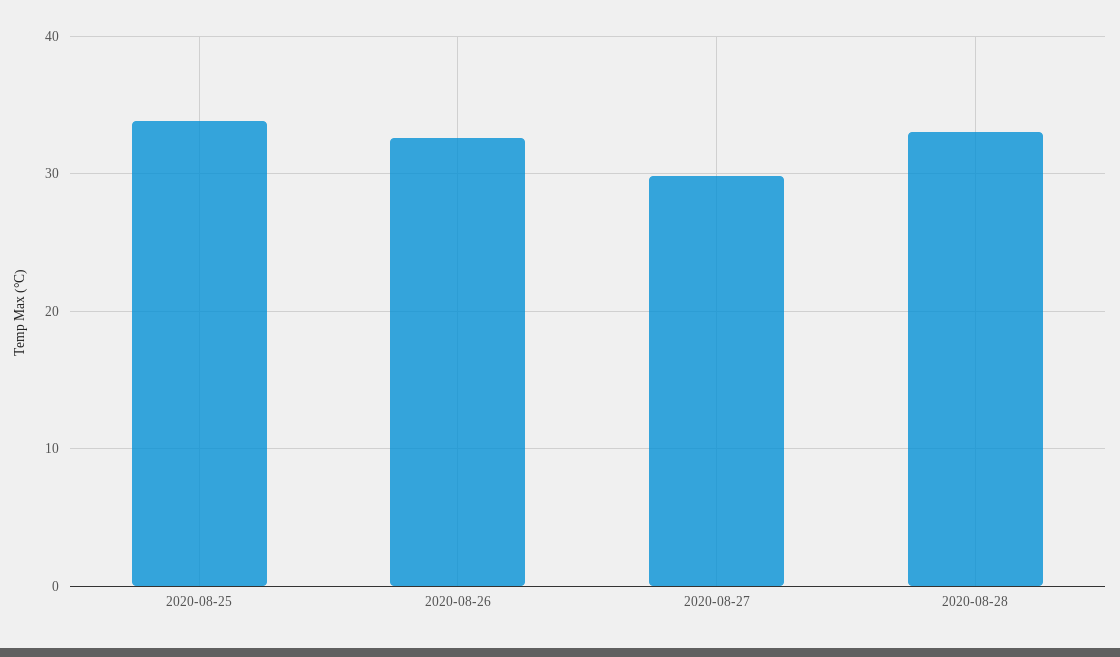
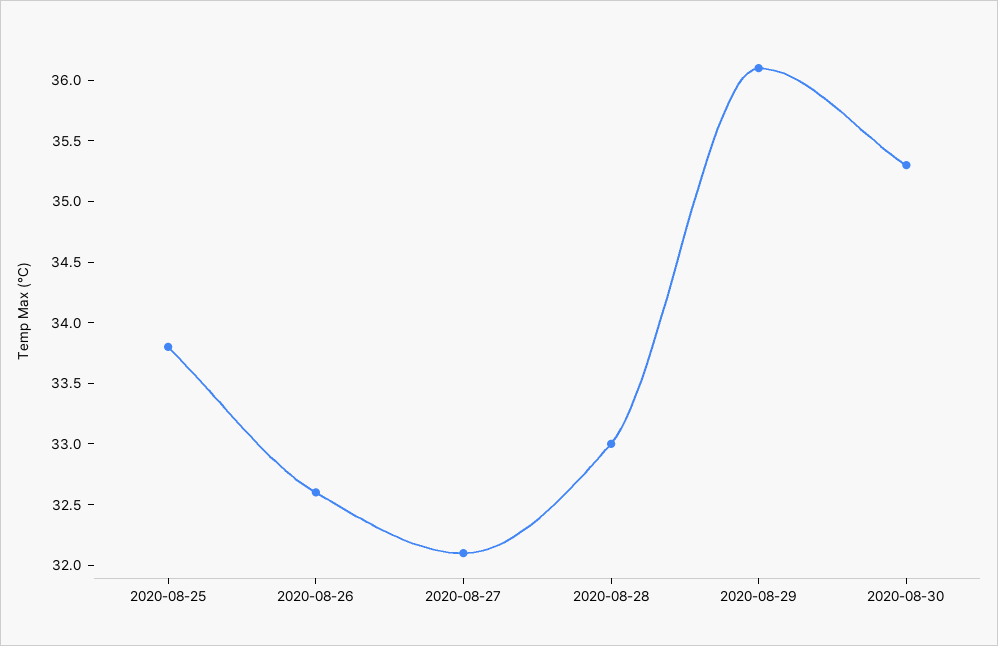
2020-08-27: 30 -> 32.1
2020-08-29: none -> 36.1
2020-08-30: none -> 35.3

